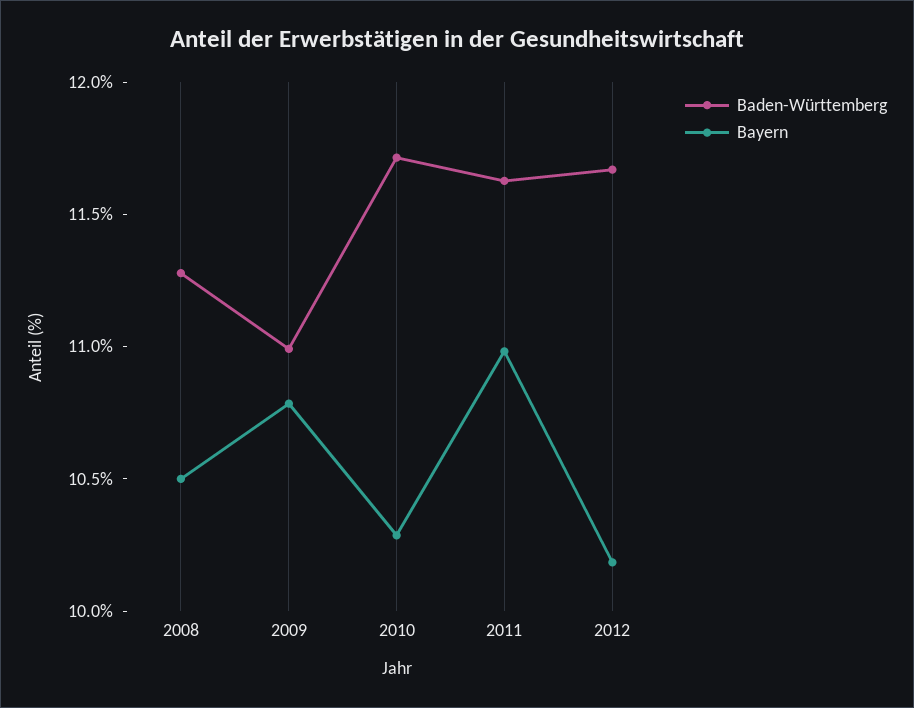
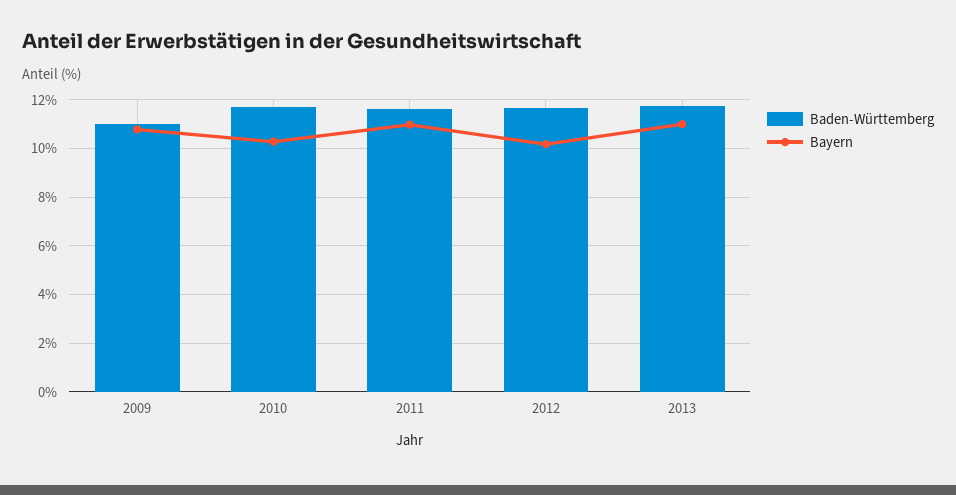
Baden-Württemberg, 2008: 11.3 -> none
Bayern, 2008: 10.5 -> none
Baden-Württemberg, 2013: none -> 11.75
Bayern, 2013: none -> 11

